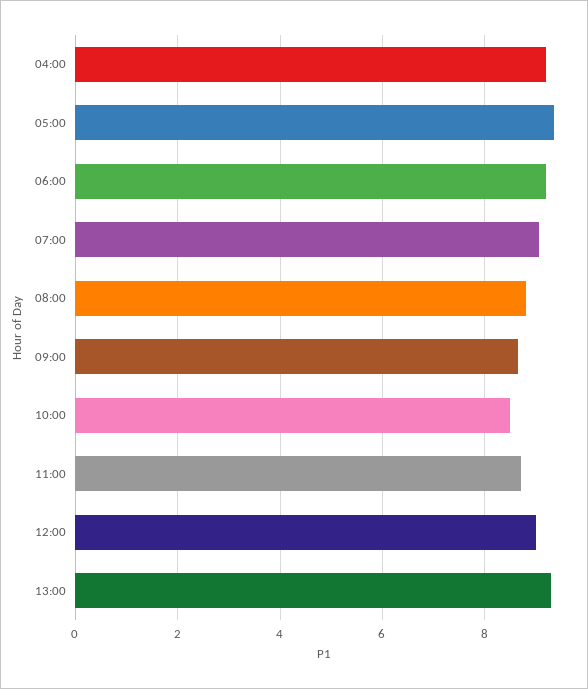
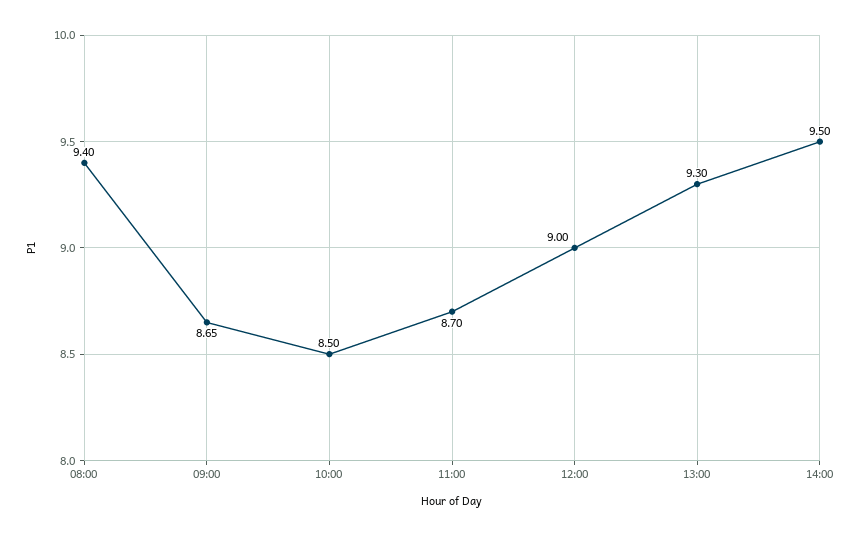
04:00: 9.2 -> none
05:00: 9.4 -> none
06:00: 9.2 -> none
07:00: 9 -> none
08:00: 8.8 -> 9.4
14:00: none -> 9.5

